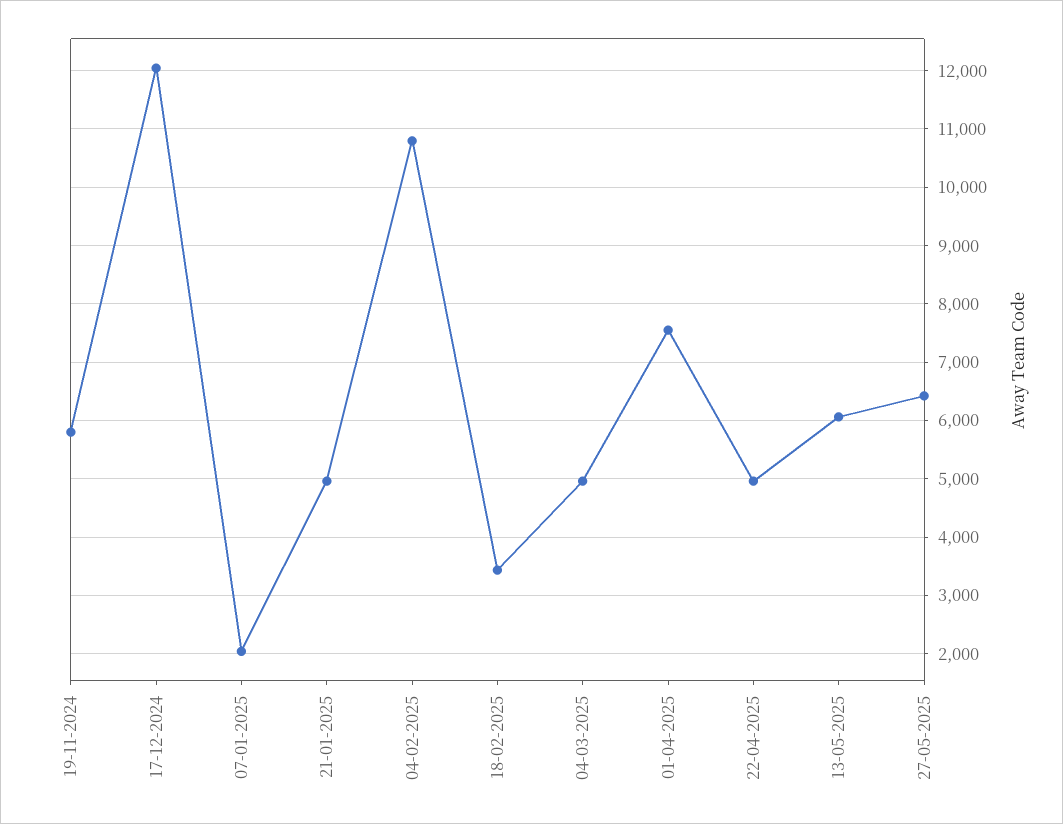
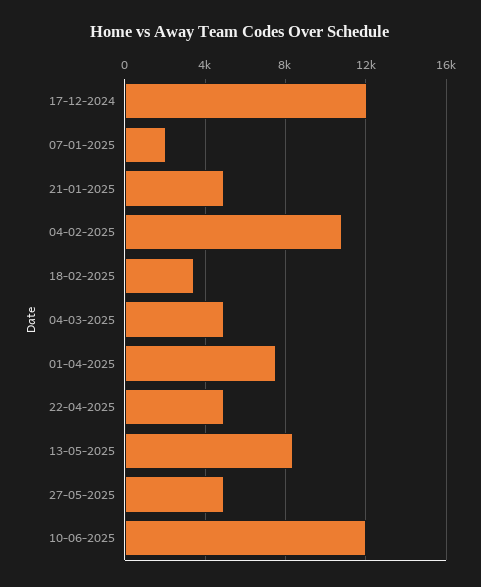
19-11-2024: 5800 -> none
13-05-2025: 6000 -> 8500
27-05-2025: 6400 -> 5000
10-06-2025: none -> 12000

